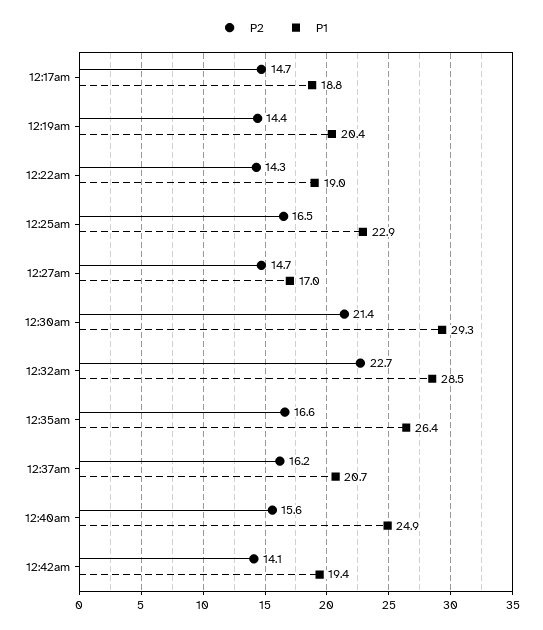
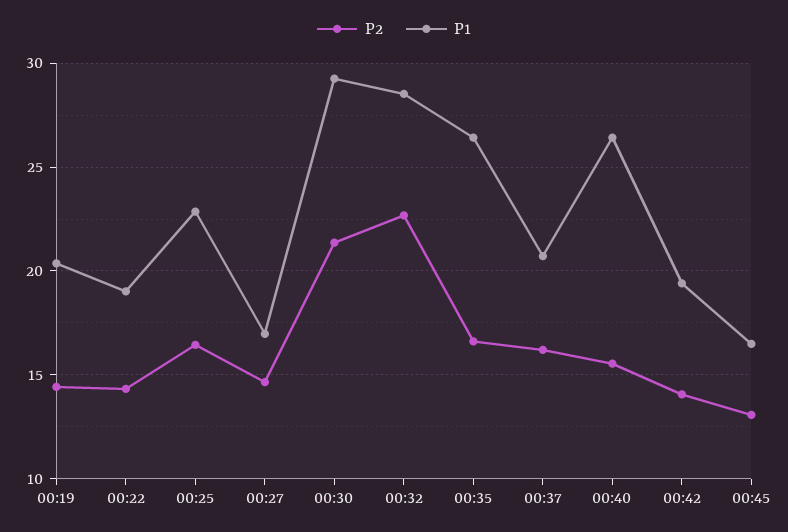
P2, 12:17am: 14.7 -> none
P1, 12:17am: 18.8 -> none
P1, 12:40am: 24.9 -> 26.5
P2, 00:45: none -> 13
P1, 00:45: none -> 16.5

